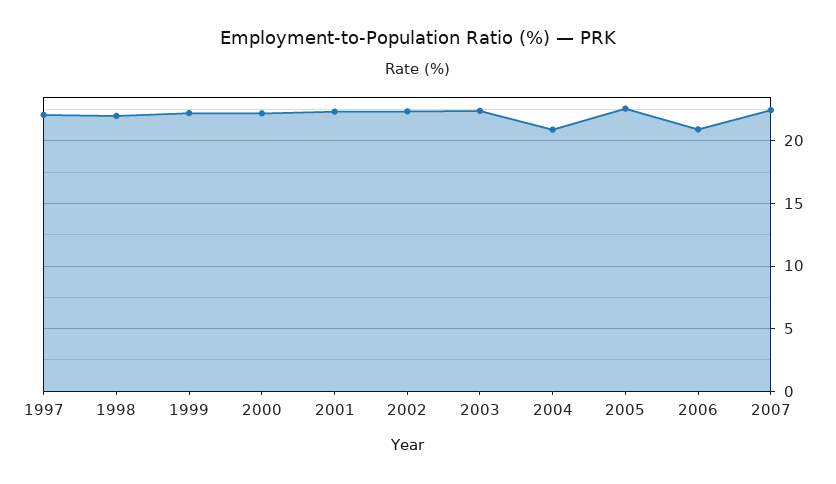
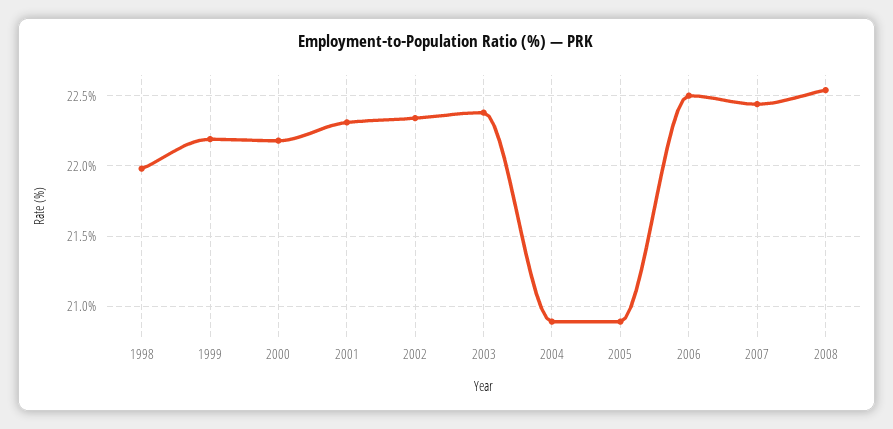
1997: 22 -> none
2005: 22.5 -> 20.9
2006: 21 -> 22.5
2008: none -> 22.55

